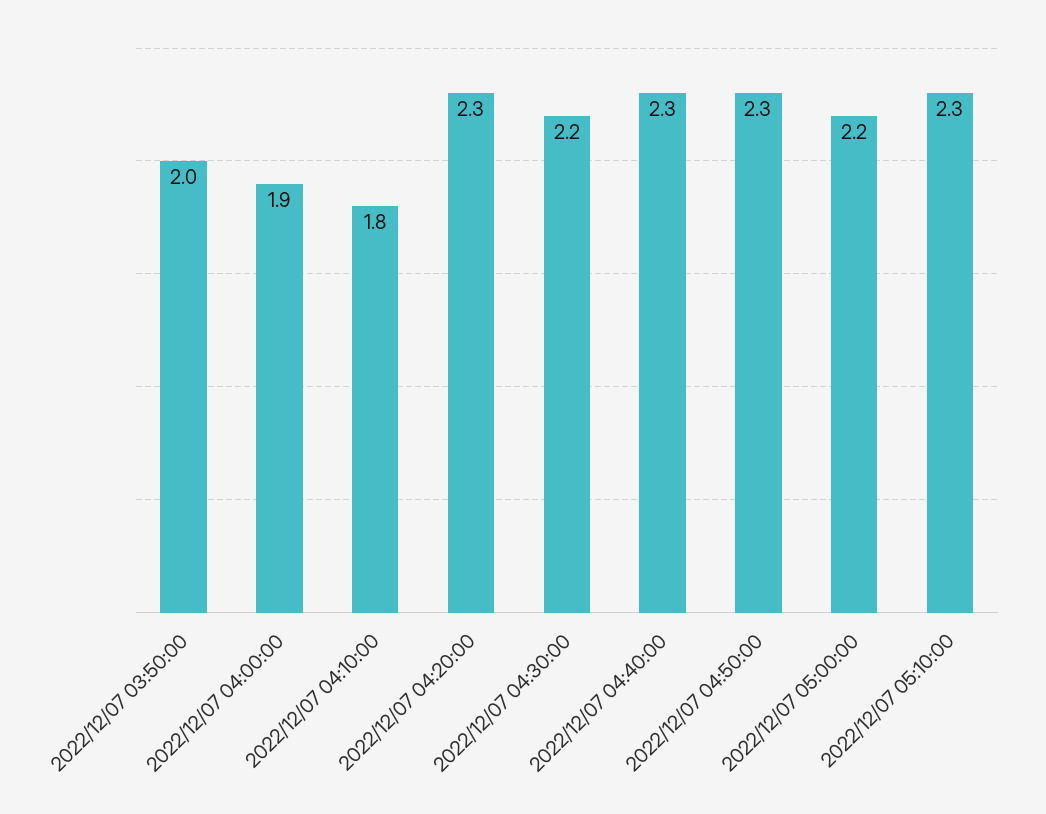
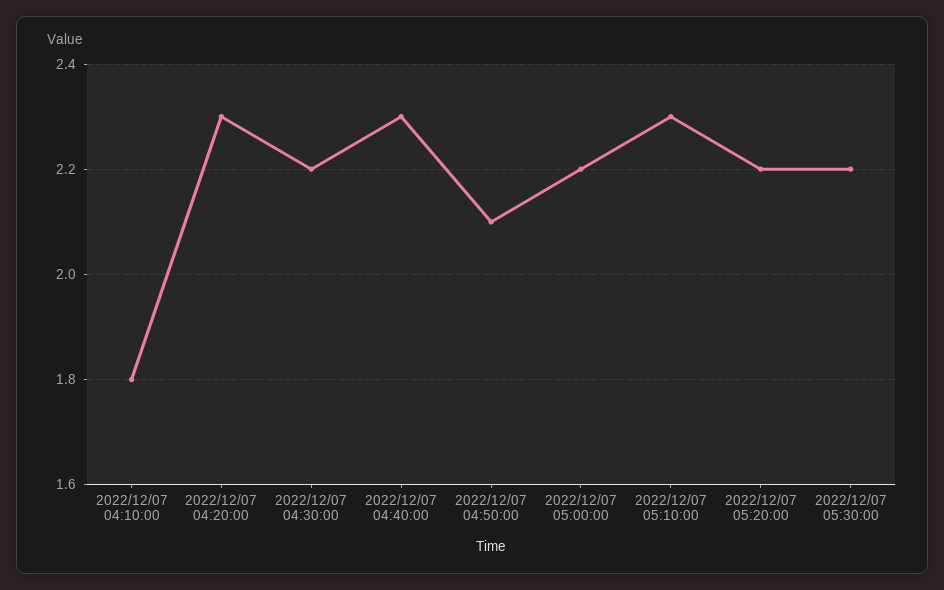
2022/12/07 03:50:00: 2 -> none
2022/12/07 04:00:00: 1.9 -> none
2022/12/07 04:50:00: 2.3 -> 2.1
2022/12/07 05:20:00: none -> 2.2
2022/12/07 05:30:00: none -> 2.2

